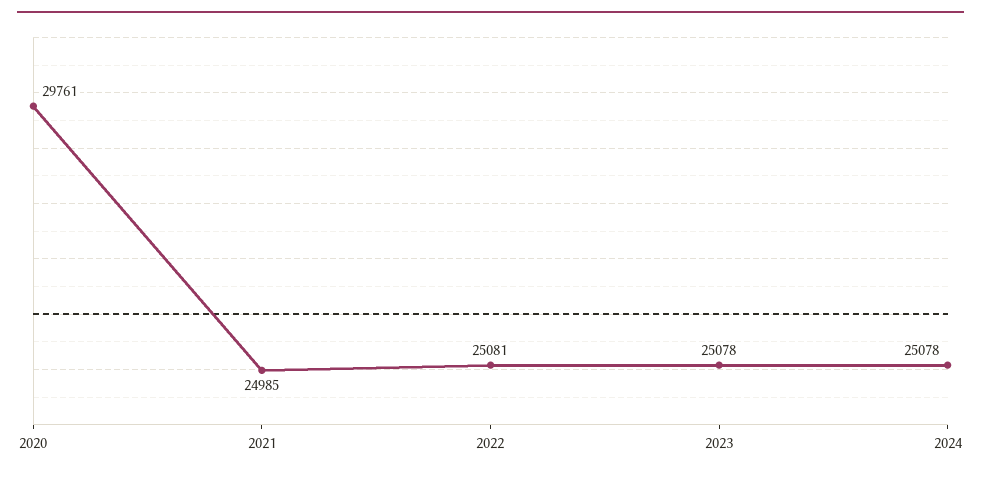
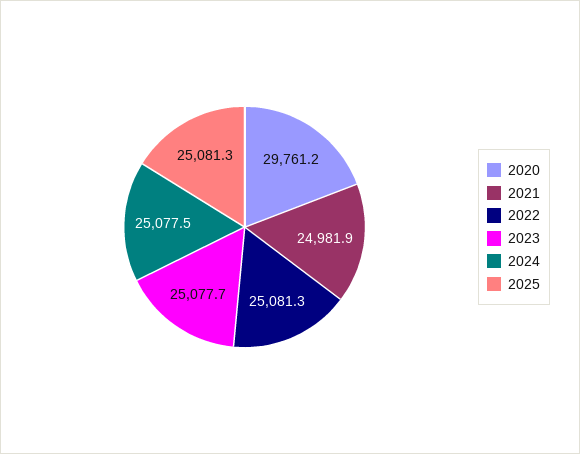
2021: 24985 -> 24981.9
2025: none -> 25081.3

